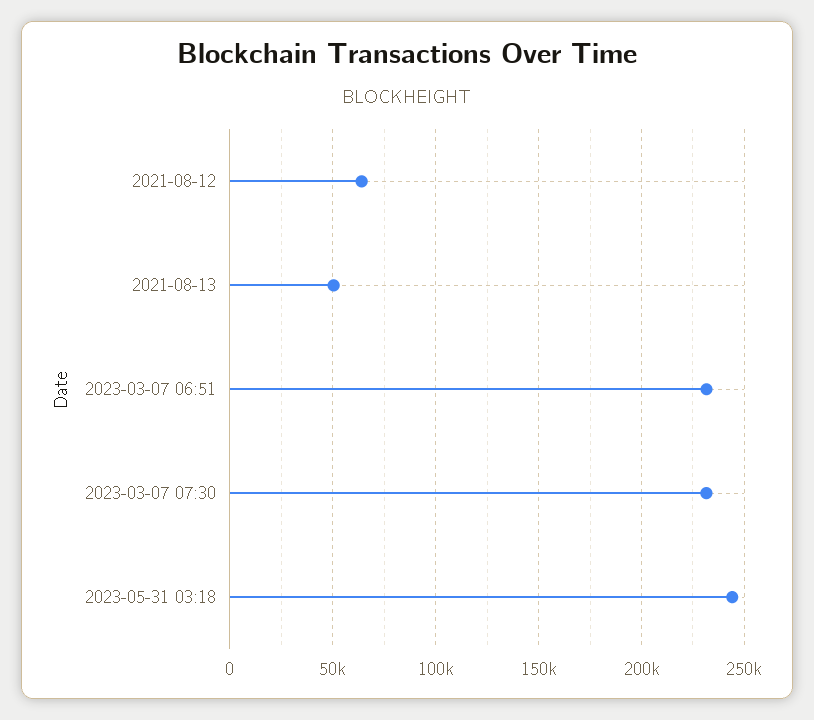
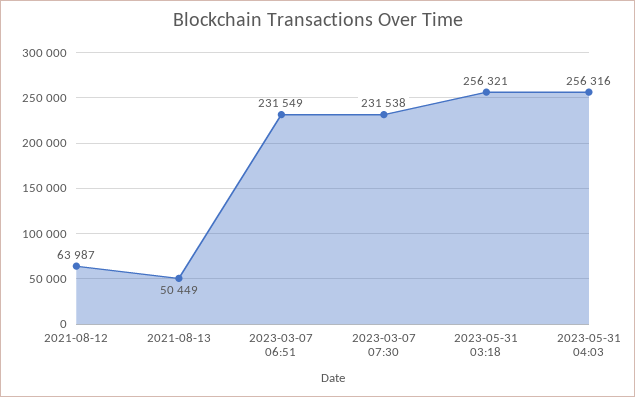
2023-05-31 03:18: 245000 -> 256321
2023-05-31 04:03: none -> 256316

